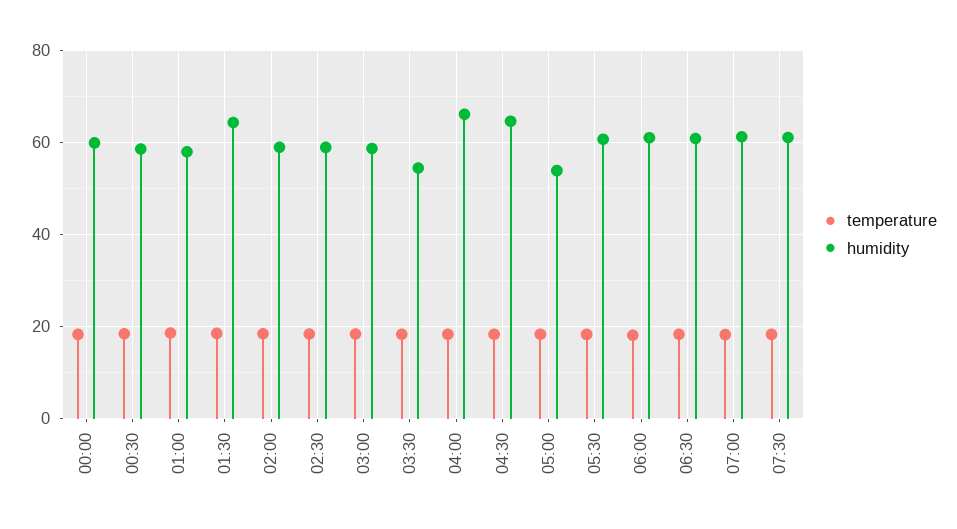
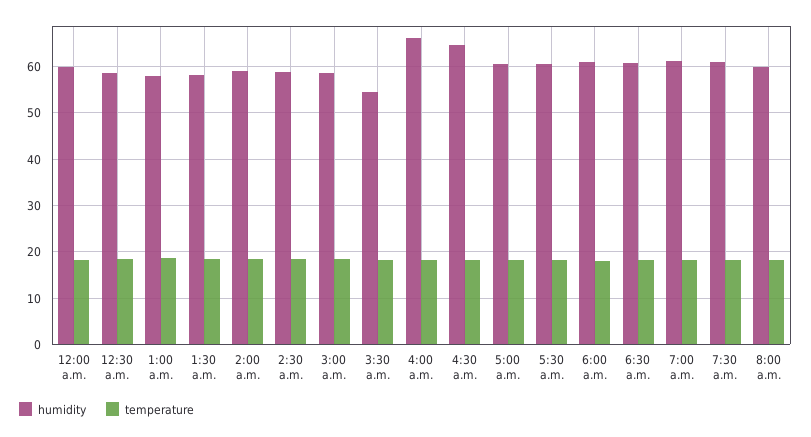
humidity, 01:30: 64 -> 58
humidity, 05:00: 54 -> 60
humidity, 8:00 a.m.: none -> 60
temperature, 8:00 a.m.: none -> 18

